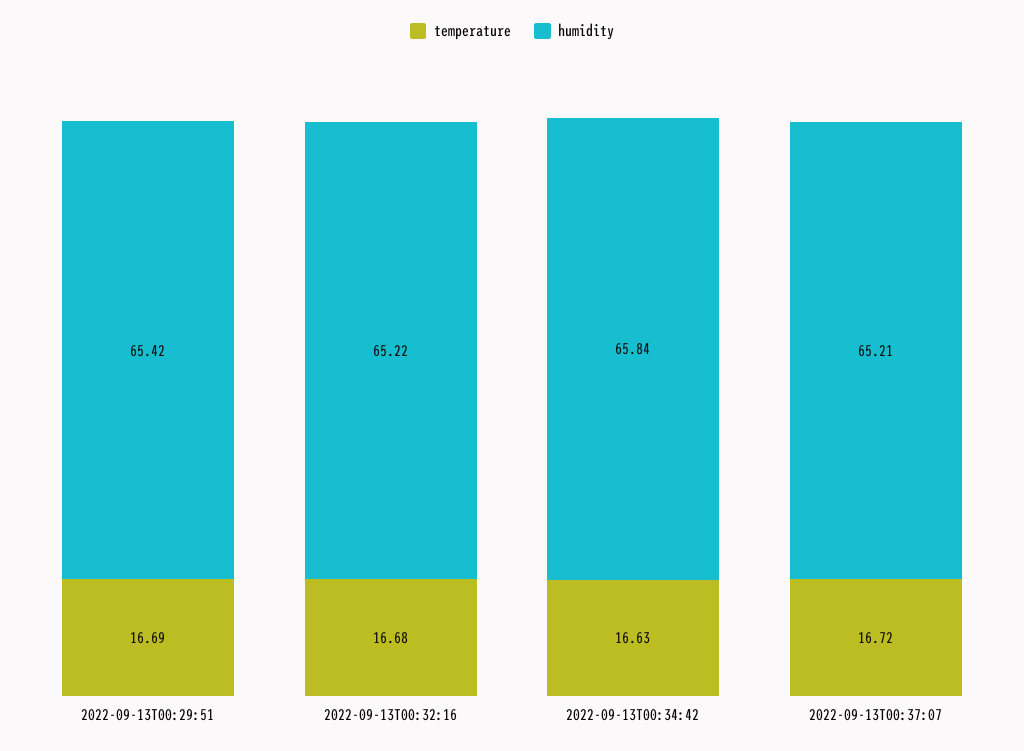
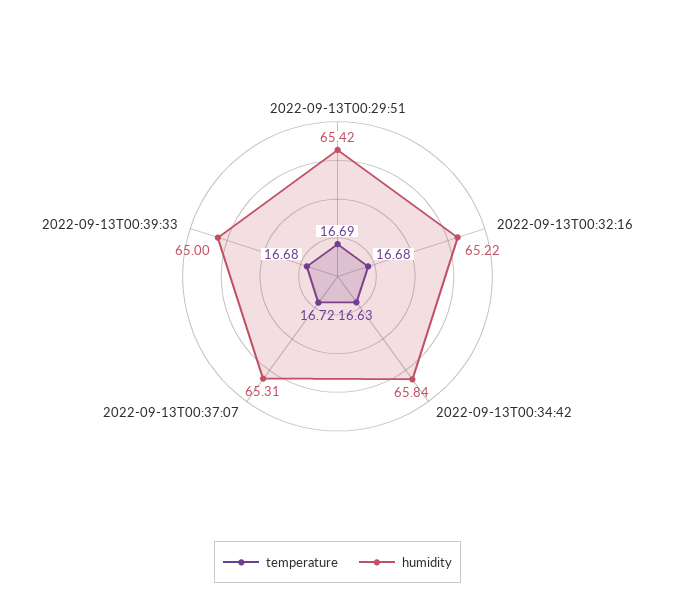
humidity, 2022-09-13T00:37:07: 65.21 -> 65.31
temperature, 2022-09-13T00:39:33: none -> 16.68
humidity, 2022-09-13T00:39:33: none -> 65

